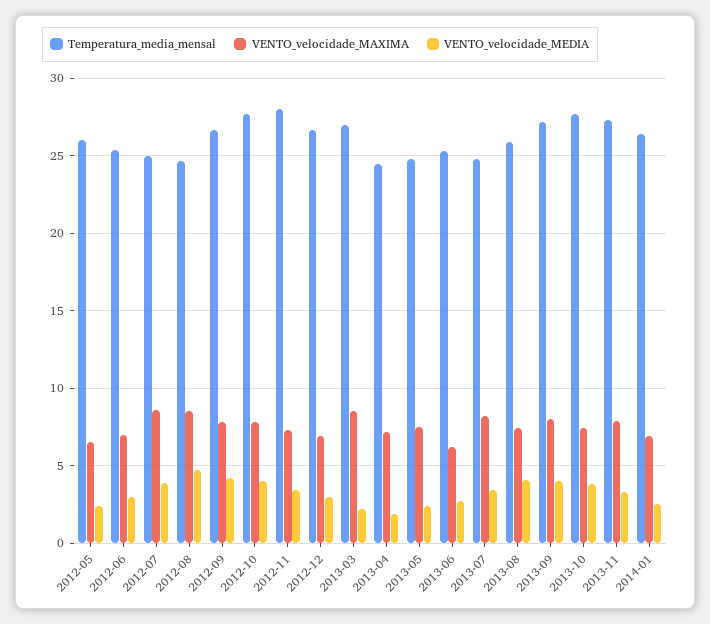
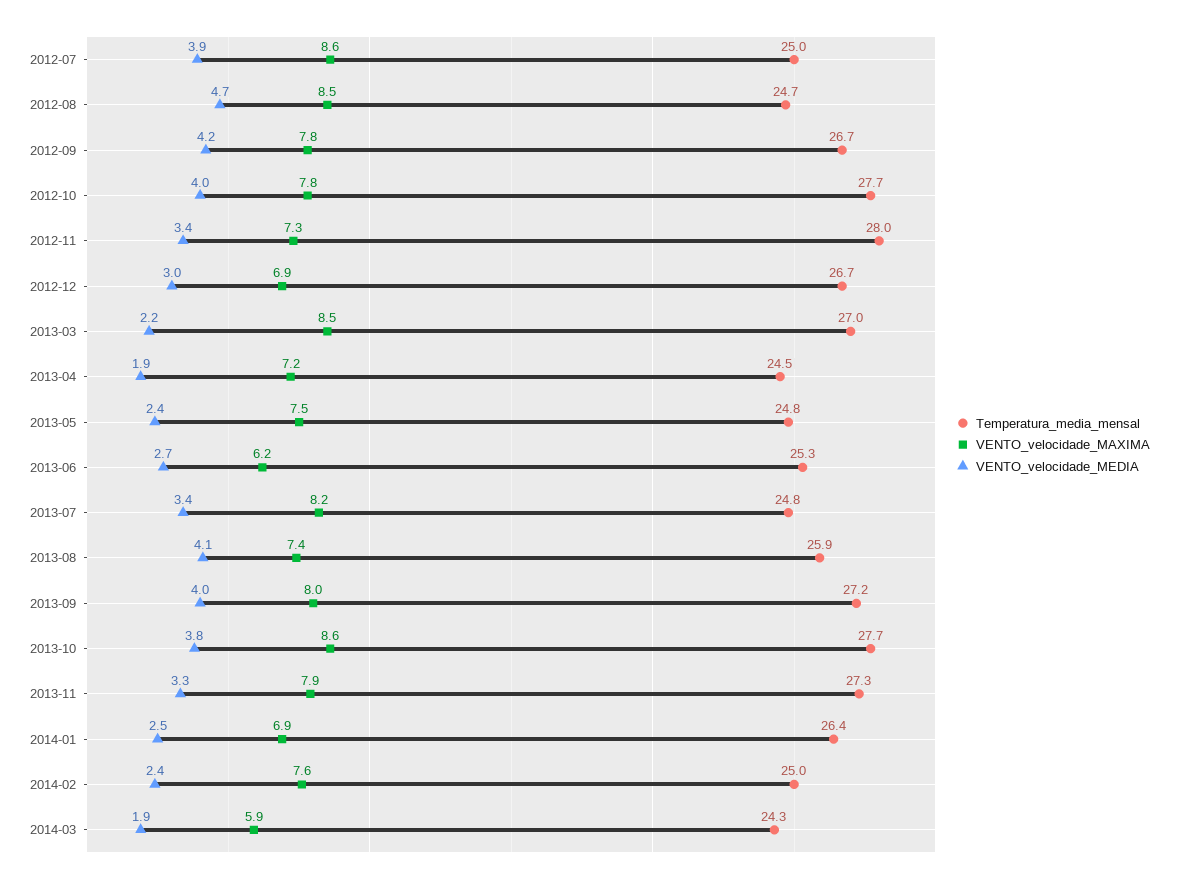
Temperatura_media_mensal, 2012-05: 26 -> none
VENTO_velocidade_MAXIMA, 2012-05: 6.5 -> none
VENTO_velocidade_MEDIA, 2012-05: 2.5 -> none
Temperatura_media_mensal, 2012-06: 25.5 -> none
VENTO_velocidade_MAXIMA, 2012-06: 7 -> none
VENTO_velocidade_MEDIA, 2012-06: 3 -> none
VENTO_velocidade_MAXIMA, 2013-10: 7.5 -> 8.6
Temperatura_media_mensal, 2014-02: none -> 25
VENTO_velocidade_MAXIMA, 2014-02: none -> 7.6
VENTO_velocidade_MEDIA, 2014-02: none -> 2.4
Temperatura_media_mensal, 2014-03: none -> 24.3
VENTO_velocidade_MAXIMA, 2014-03: none -> 5.9
VENTO_velocidade_MEDIA, 2014-03: none -> 1.9

